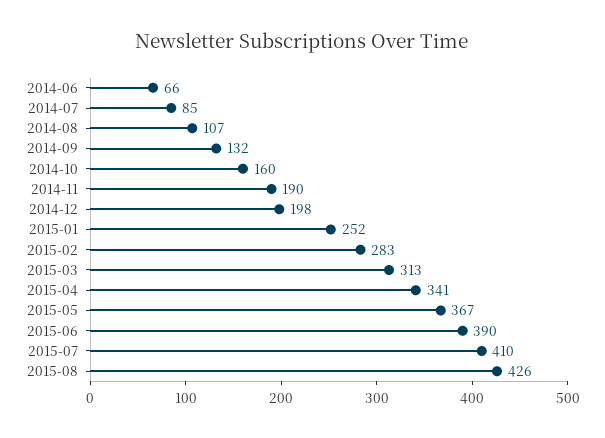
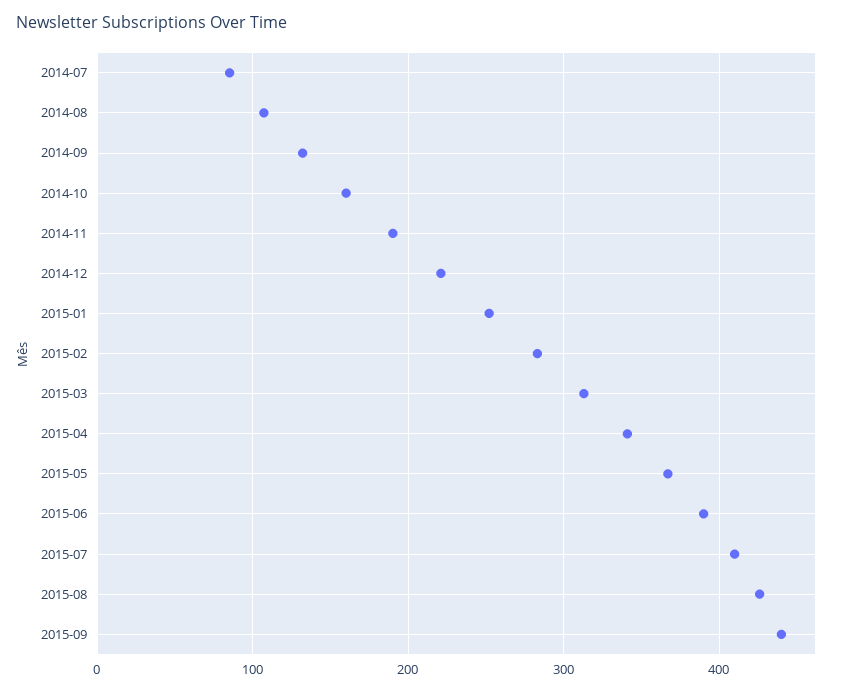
2014-06: 66 -> none
2014-12: 198 -> 220
2015-09: none -> 440

